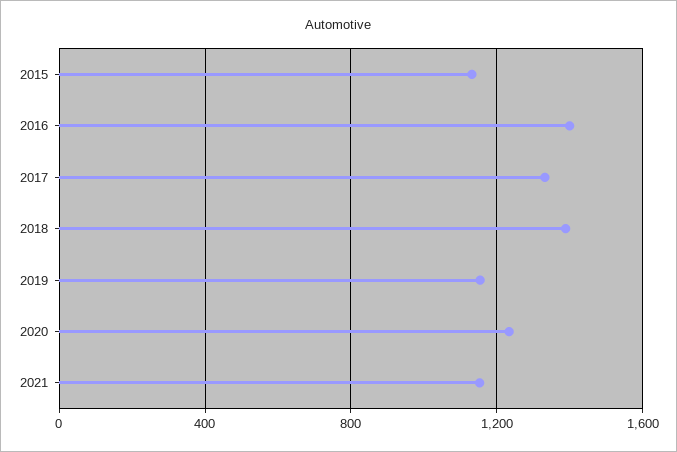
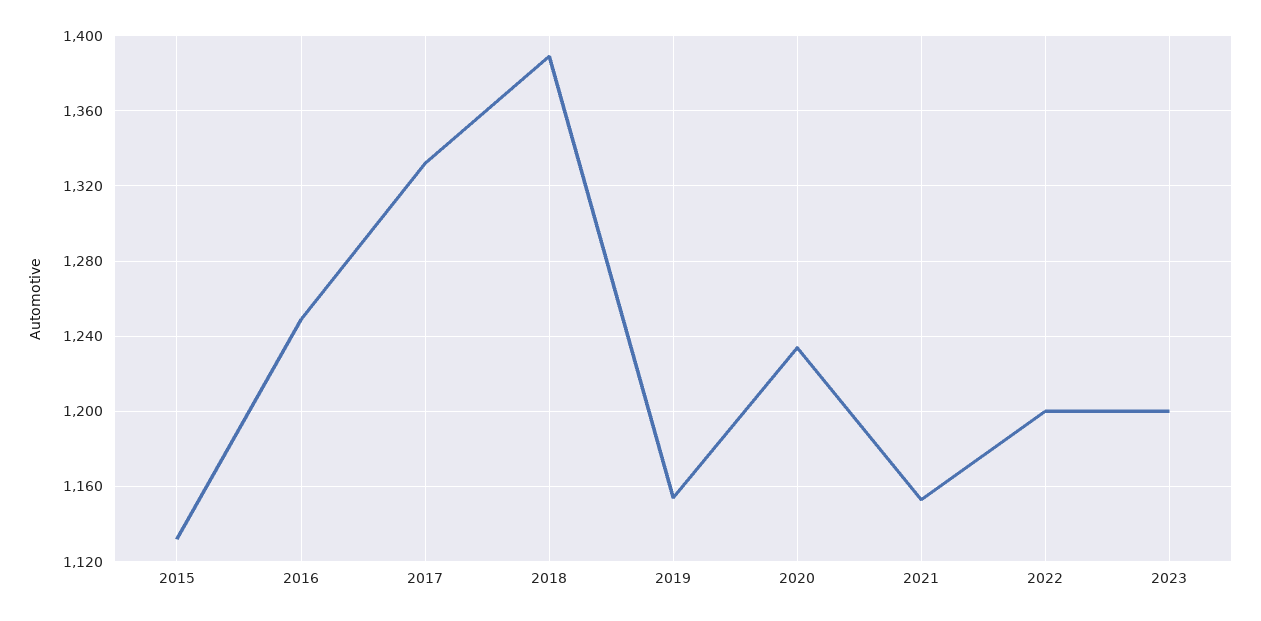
2016: 1400 -> 1250
2022: none -> 1200
2023: none -> 1200

